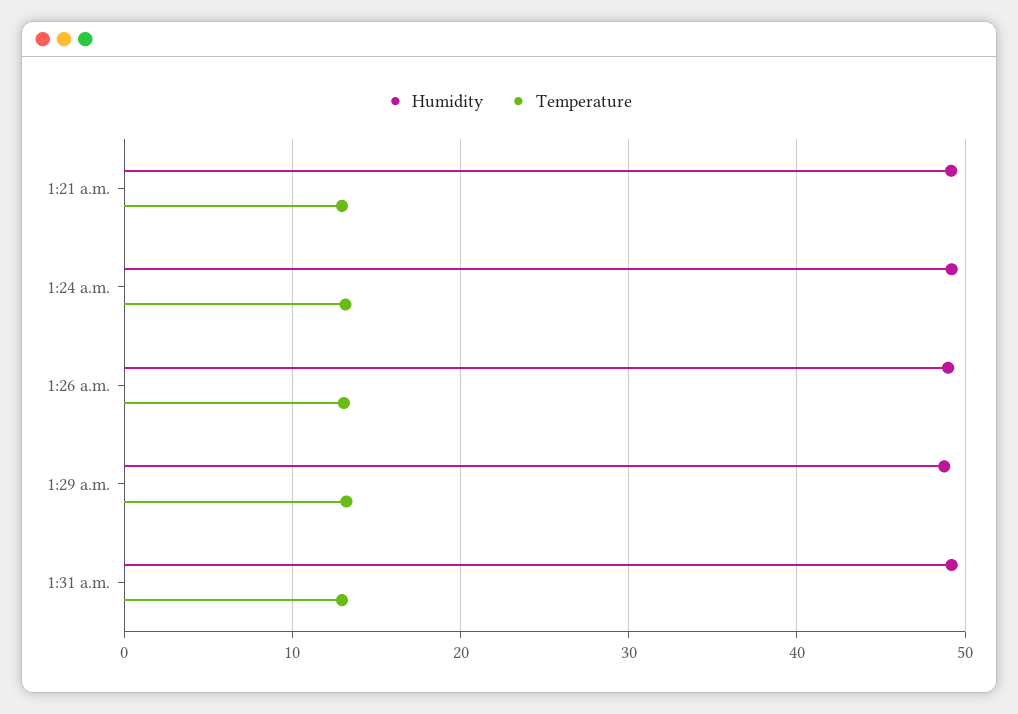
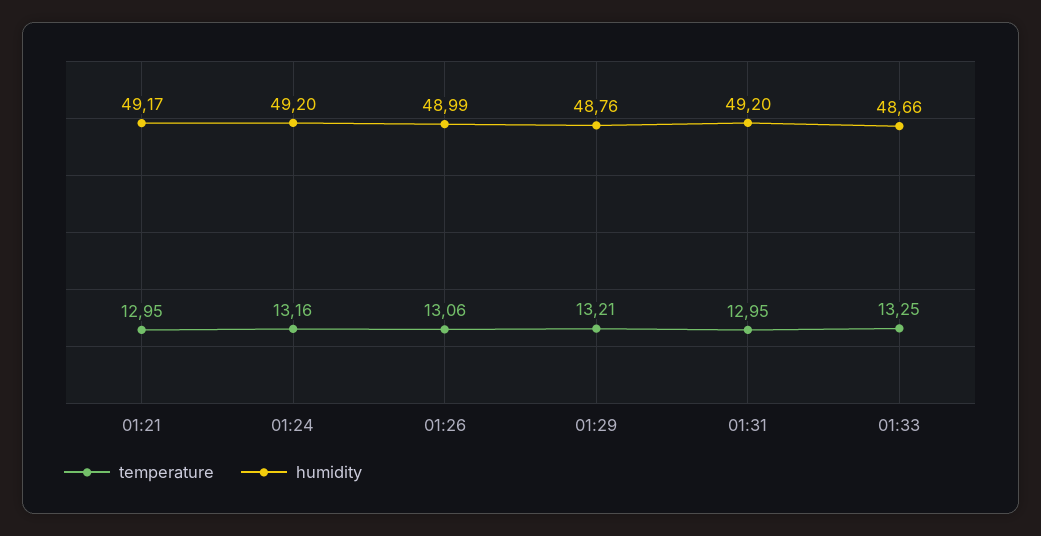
Temperature, 01:33: none -> 13.25
Humidity, 01:33: none -> 48.66

